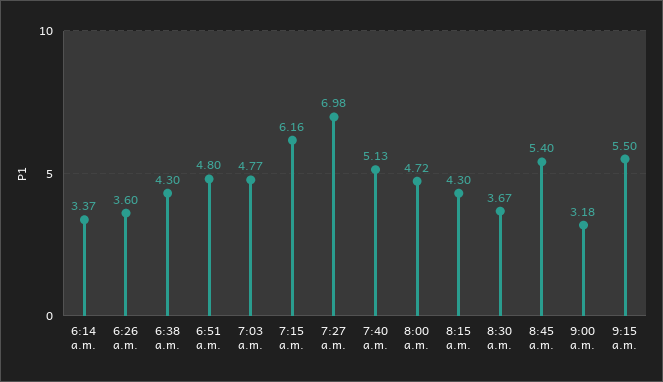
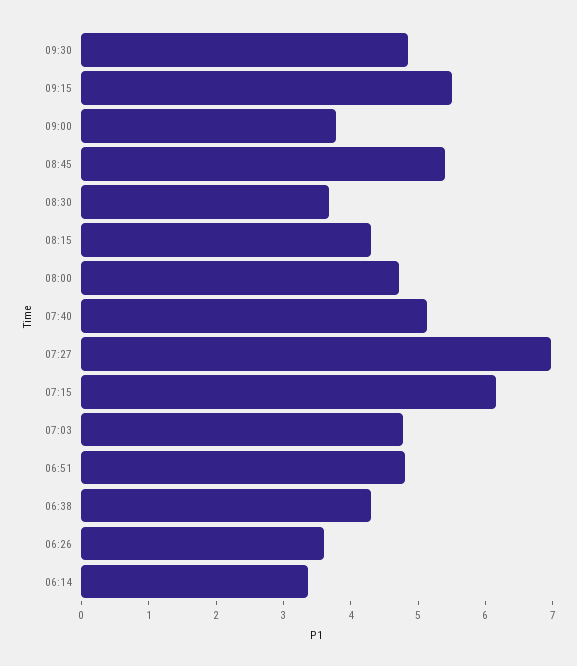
9:00 a.m.: 3.18 -> 3.8
09:30: none -> 4.8

